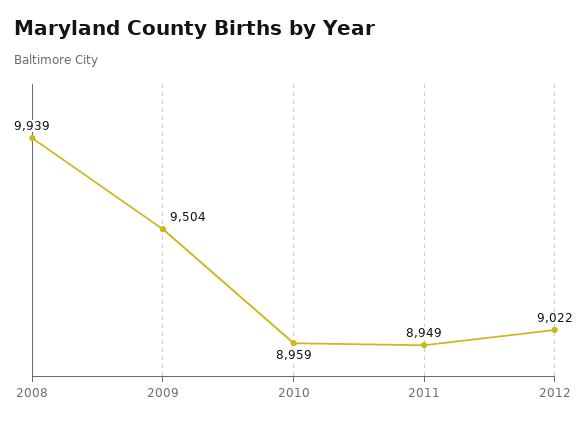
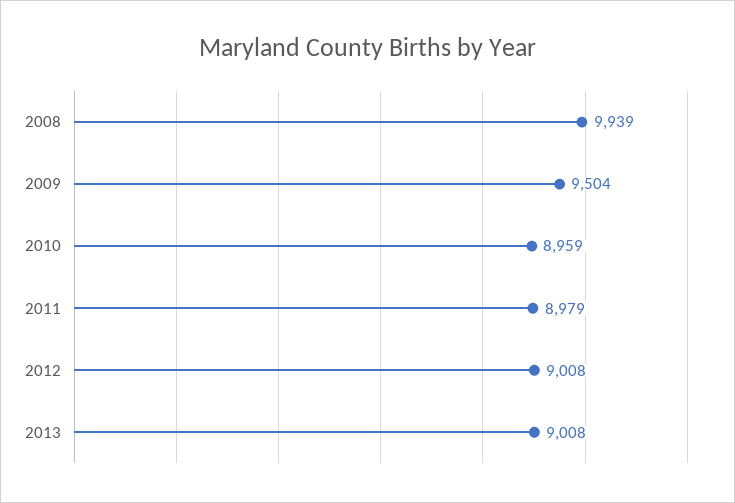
2011: 8949 -> 8979
2012: 9022 -> 9008
2013: none -> 9008

